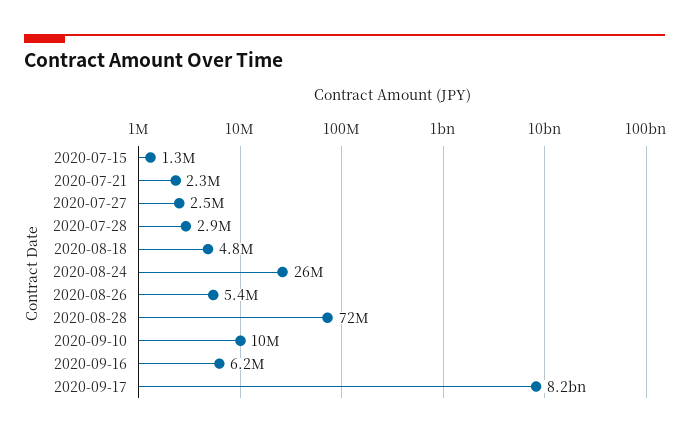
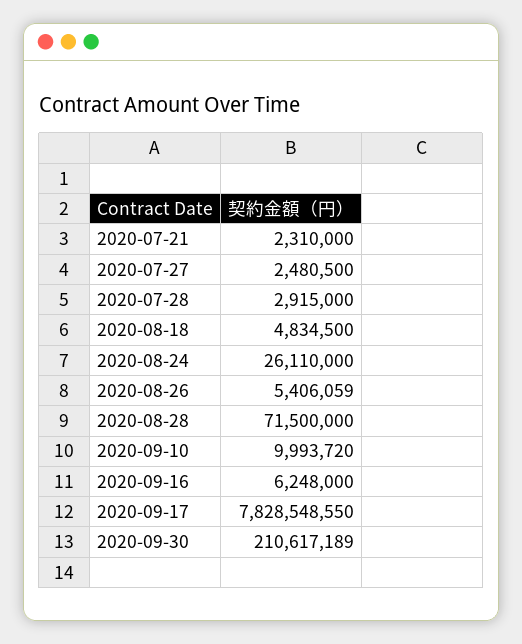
2020-07-15: 1300000 -> none
2020-09-17: 8200000000 -> 7828548550
2020-09-30: none -> 210617189

